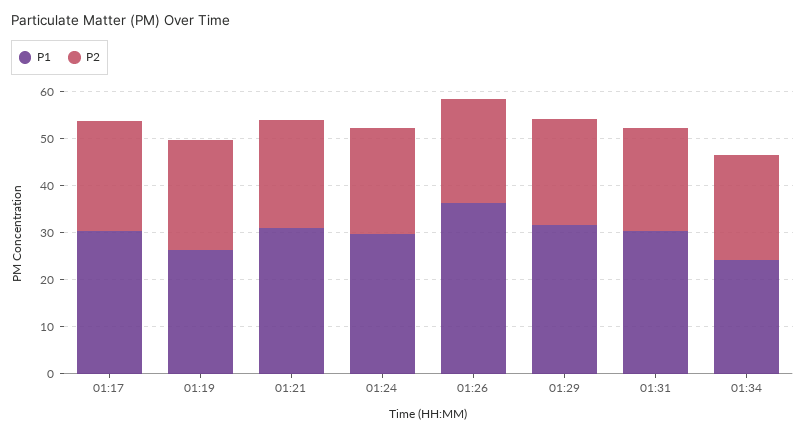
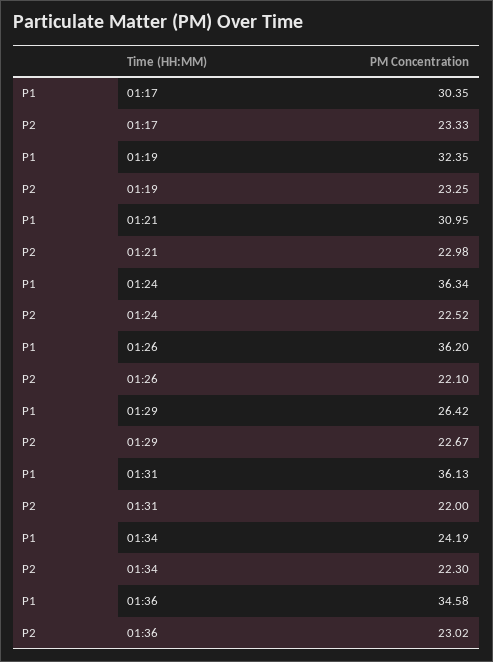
P1, 01:19: 26 -> 32.35
P1, 01:24: 30 -> 36.34
P1, 01:29: 32 -> 26.42
P1, 01:31: 30 -> 36.13
P1, 01:36: none -> 34.58
P2, 01:36: none -> 23.02

